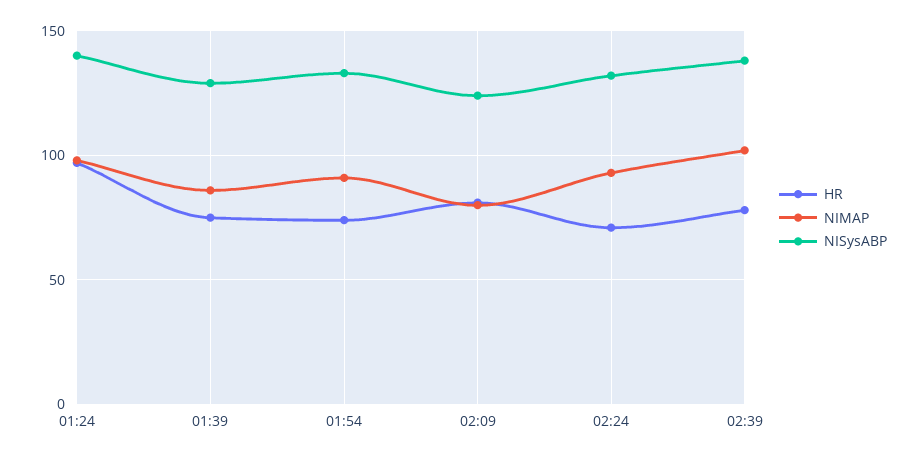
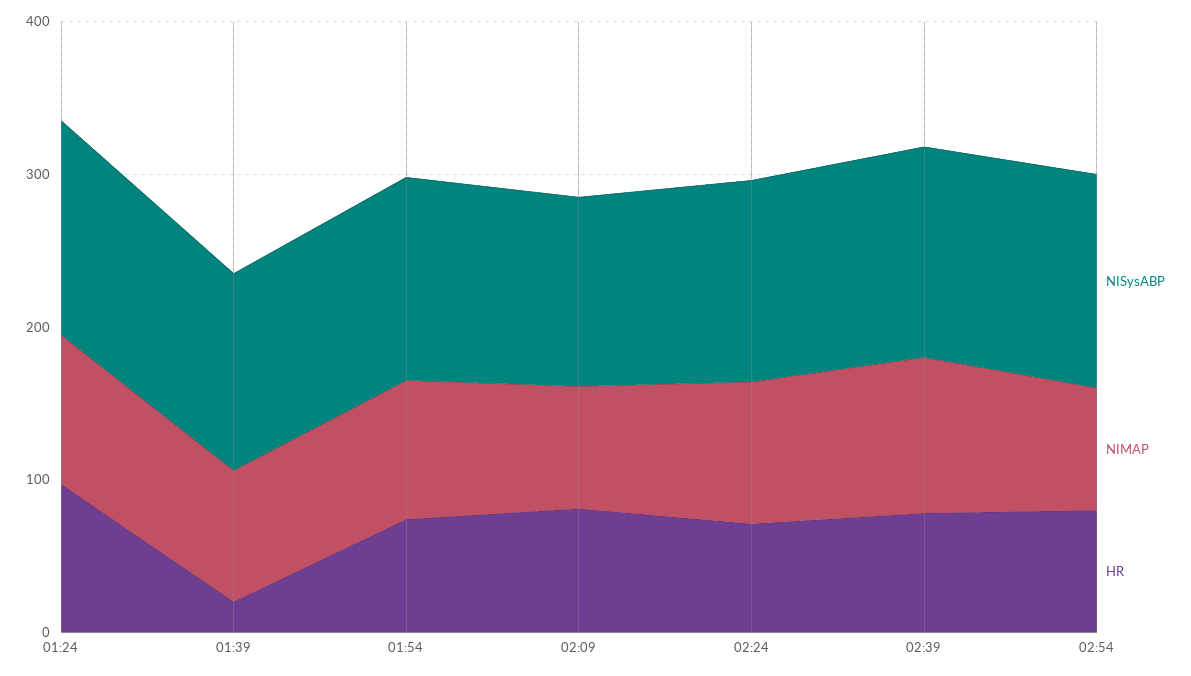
HR, 01:39: 75 -> 20
NISysABP, 02:54: none -> 140
NIMAP, 02:54: none -> 80
HR, 02:54: none -> 80

